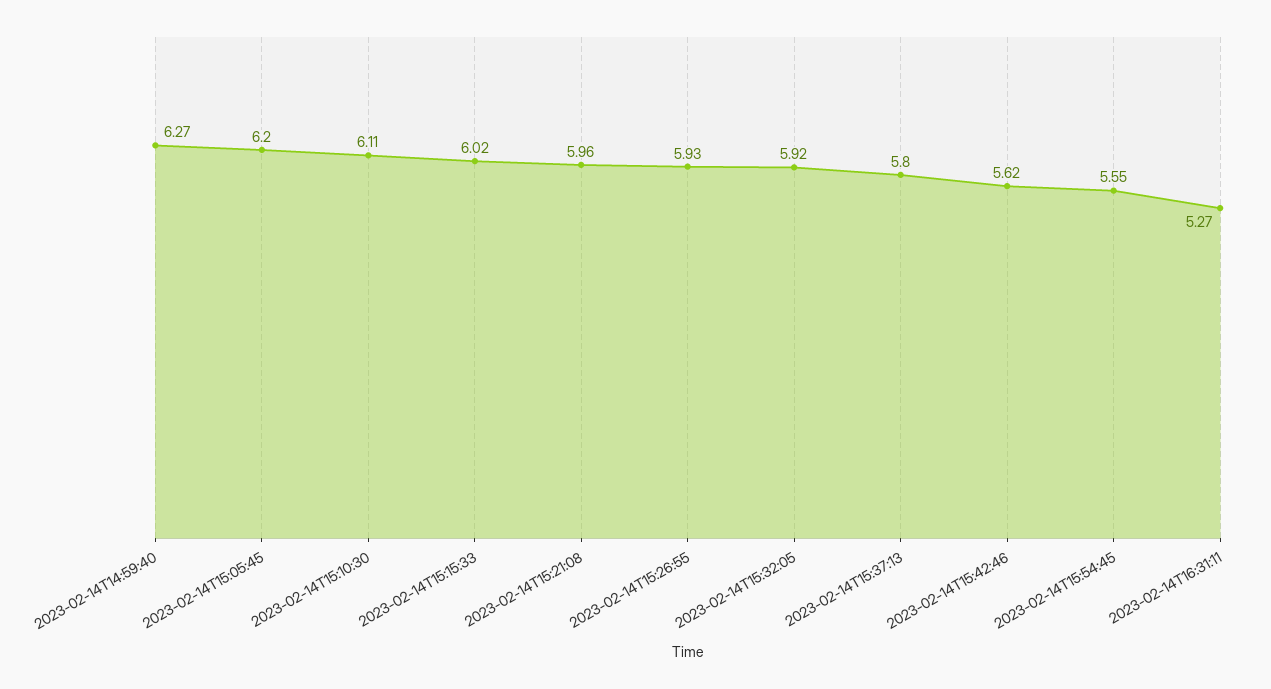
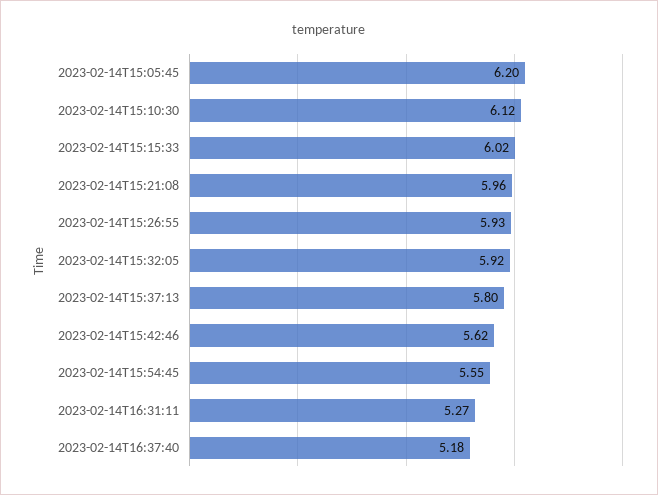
2023-02-14T14:59:40: 6.27 -> none
2023-02-14T15:10:30: 6.11 -> 6.12
2023-02-14T16:37:40: none -> 5.18

